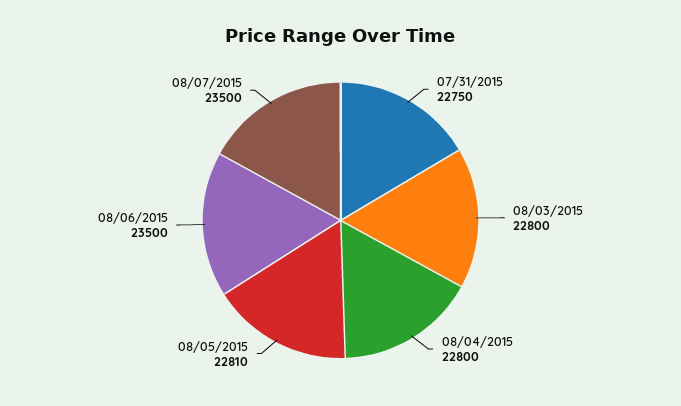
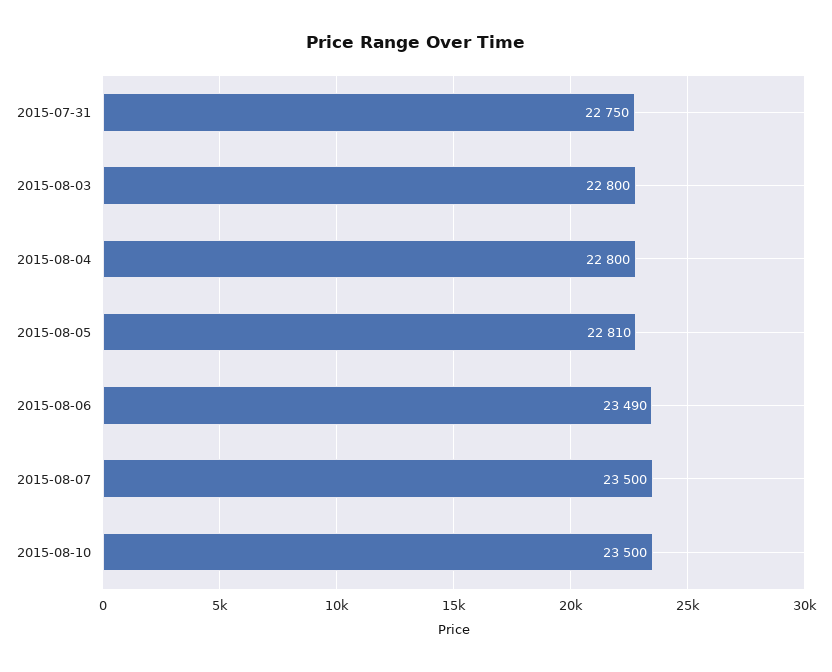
08/06/2015: 23500 -> 23490
2015-08-10: none -> 23500

